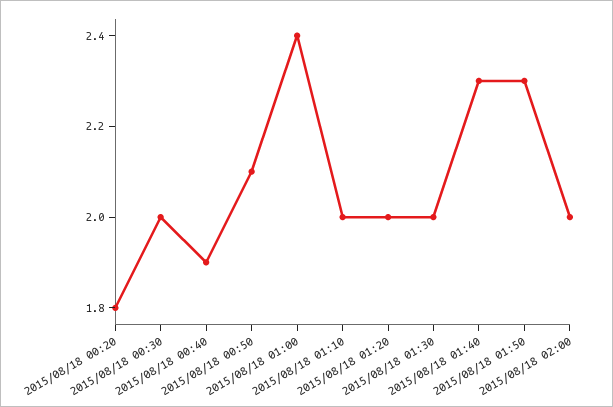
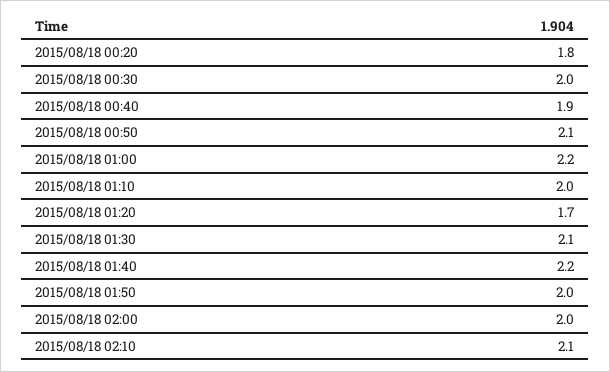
2015/08/18 01:00: 2.4 -> 2.2
2015/08/18 01:20: 2 -> 1.7
2015/08/18 01:30: 2 -> 2.1
2015/08/18 01:40: 2.3 -> 2.2
2015/08/18 01:50: 2.3 -> 2
2015/08/18 02:10: none -> 2.1

